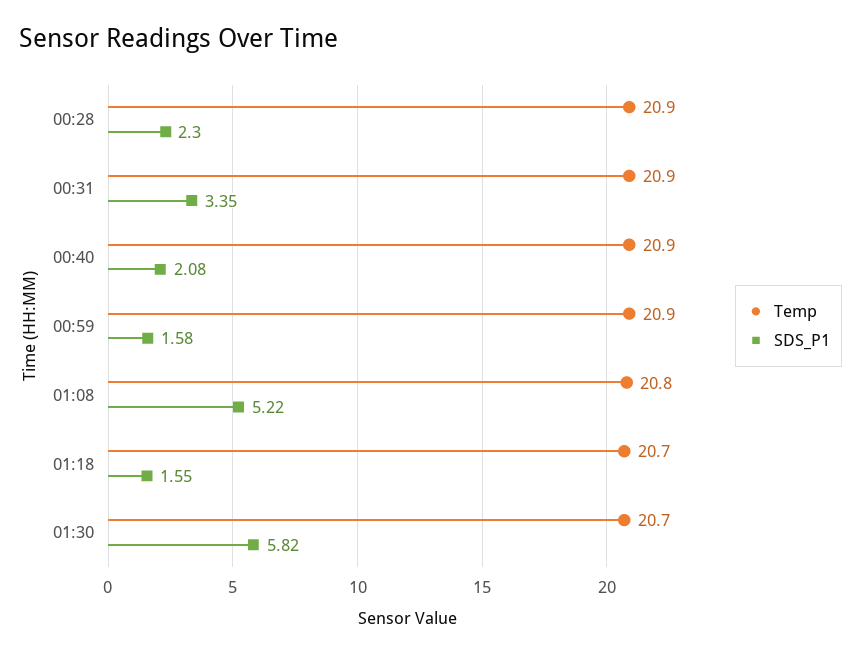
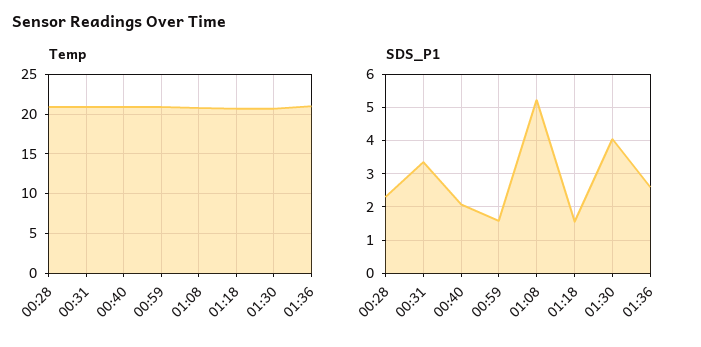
SDS_P1, 01:30: 5.82 -> 4
Temp, 01:36: none -> 21
SDS_P1, 01:36: none -> 2.6

